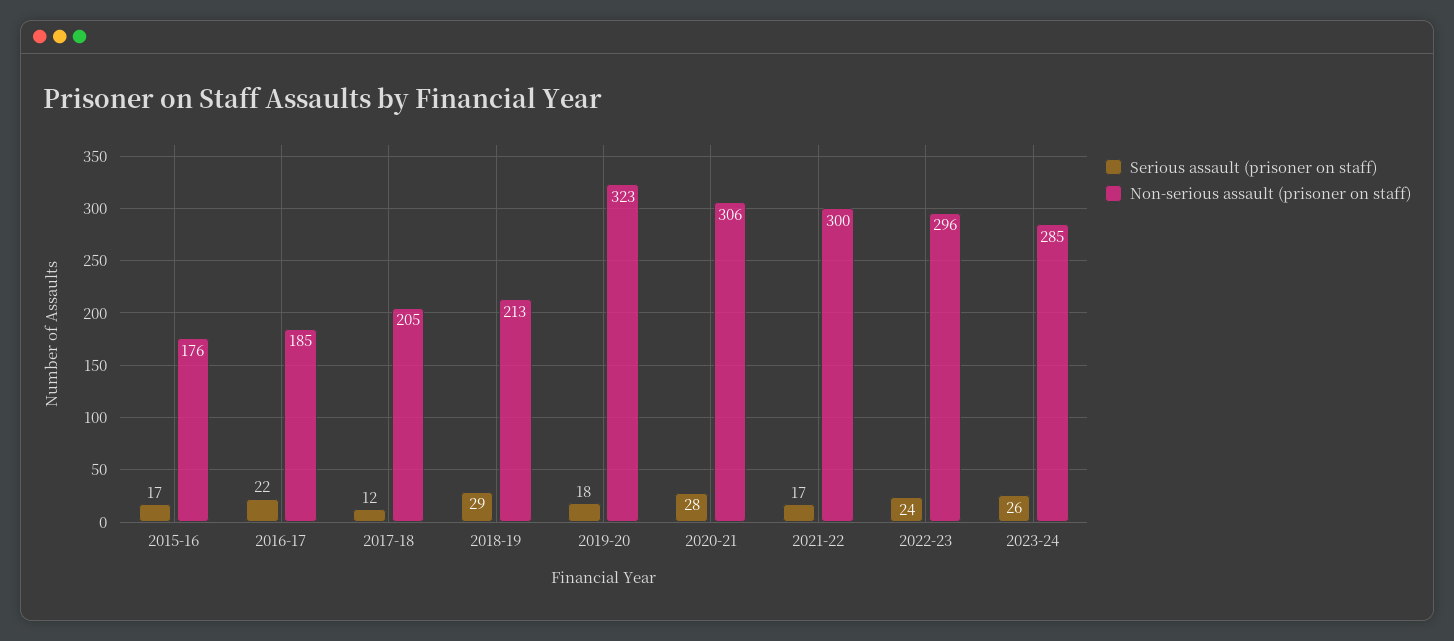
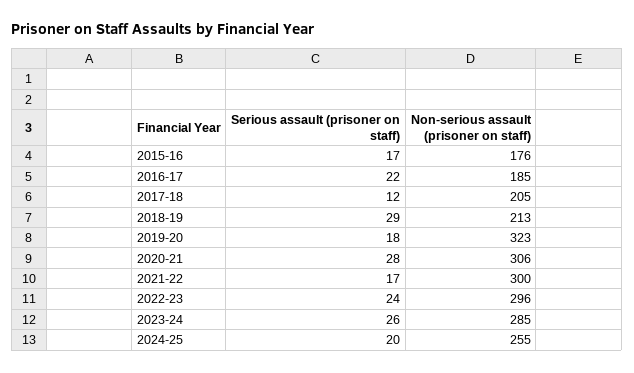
Serious assault (prisoner on staff), 2024-25: none -> 20
Non-serious assault (prisoner on staff), 2024-25: none -> 255

